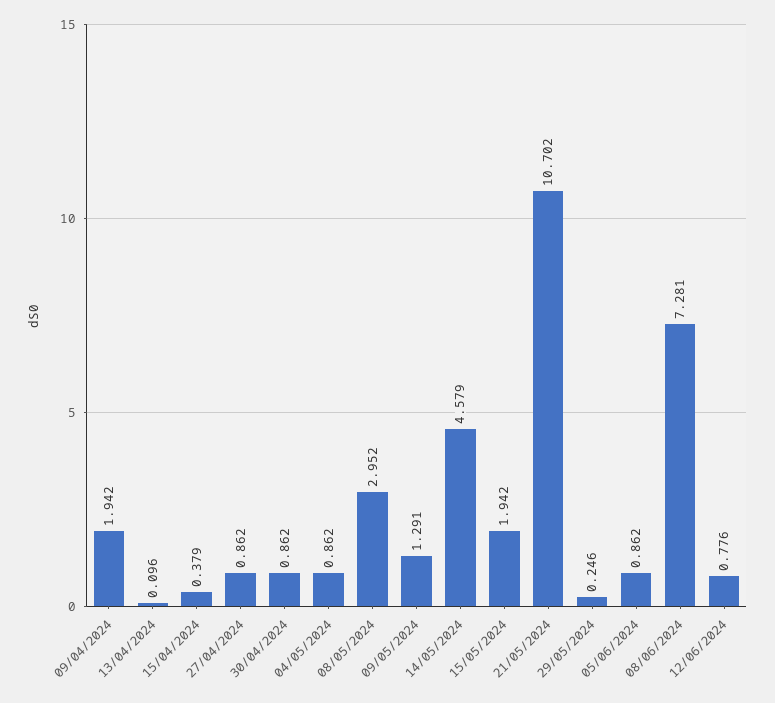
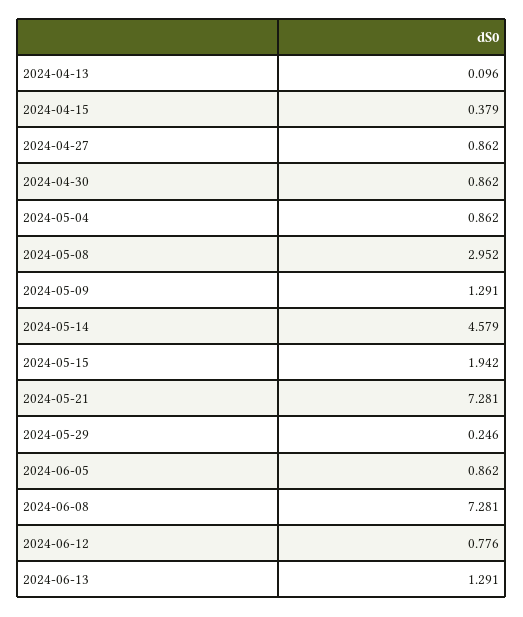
09/04/2024: 1.942 -> none
21/05/2024: 10.702 -> 7.281
2024-06-13: none -> 1.291

